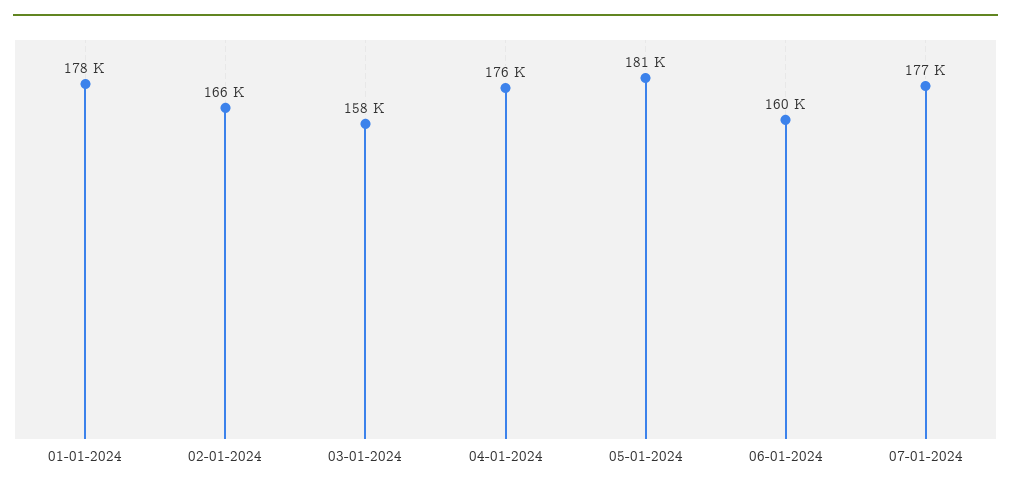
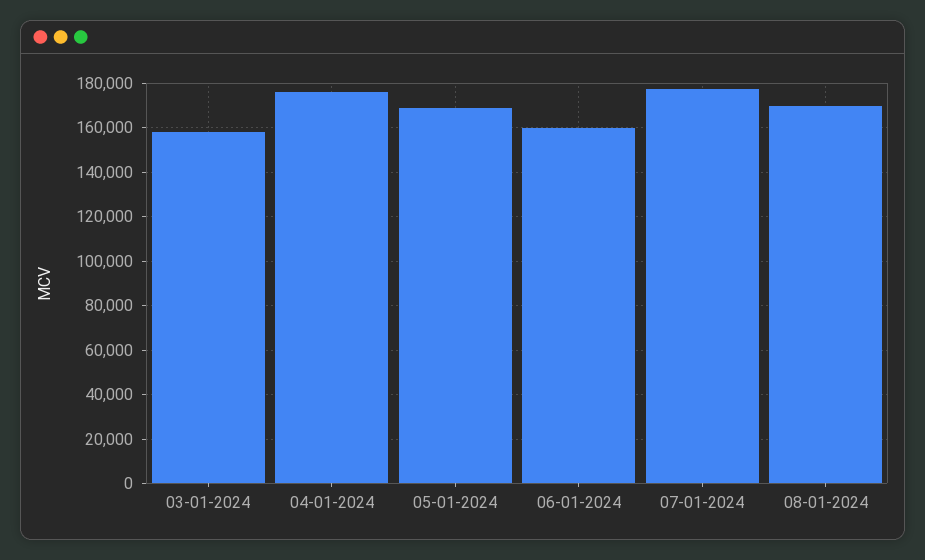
01-01-2024: 178000 -> none
02-01-2024: 166000 -> none
05-01-2024: 181000 -> 170000
08-01-2024: none -> 170000

